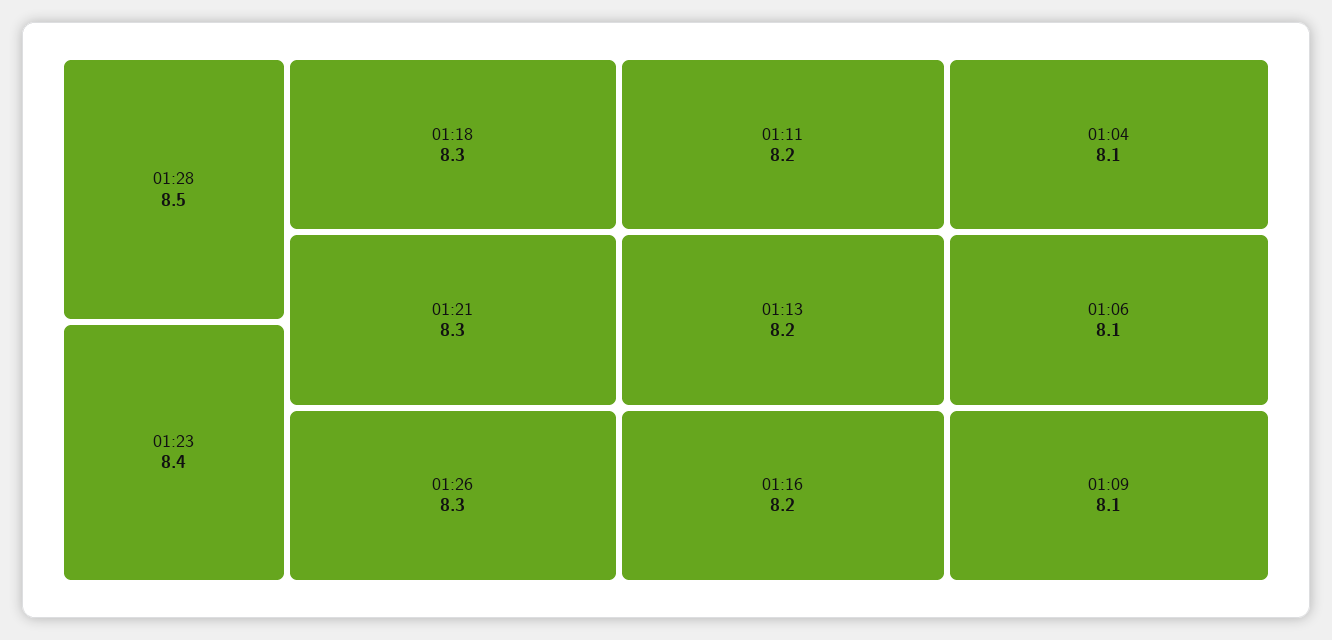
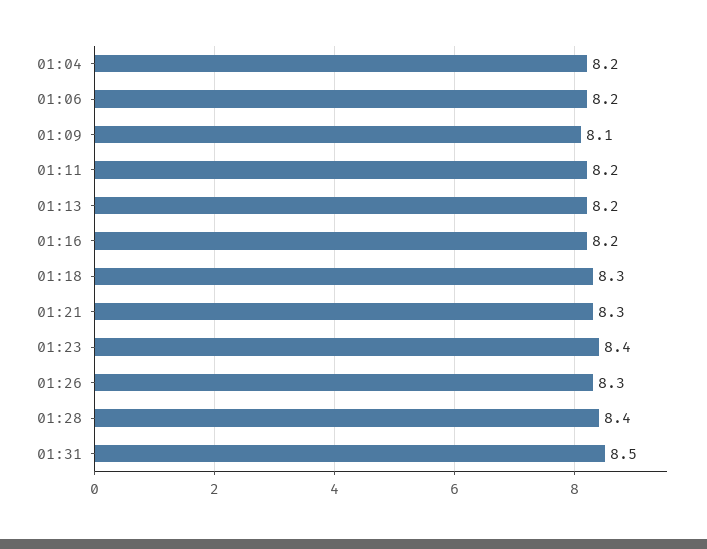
01:28: 8.5 -> 8.4
01:04: 8.1 -> 8.2
01:06: 8.1 -> 8.2
01:31: none -> 8.5

